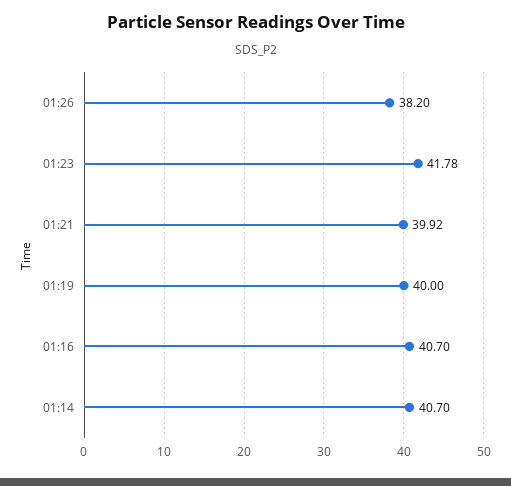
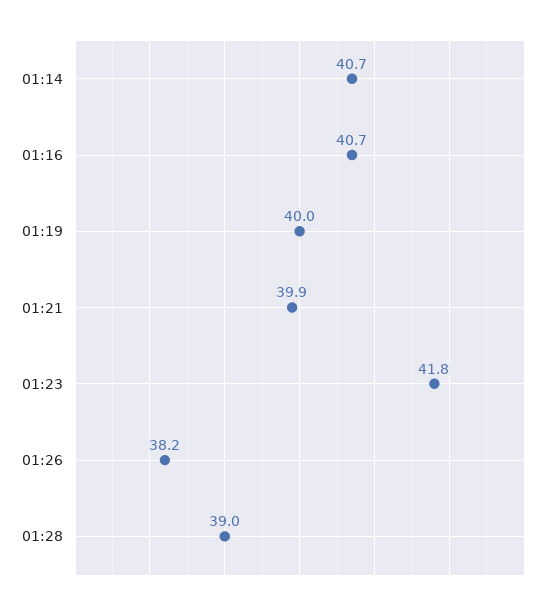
01:28: none -> 39

